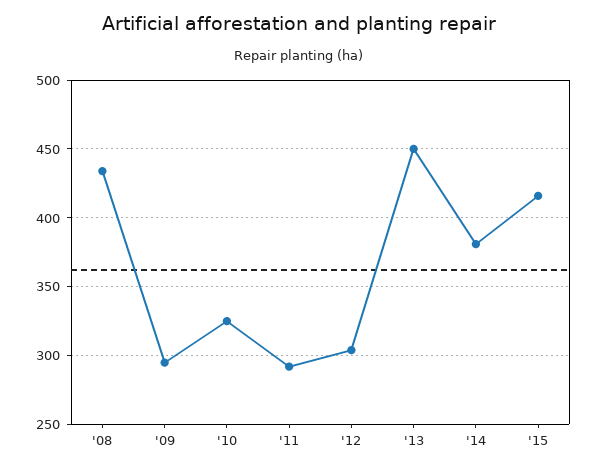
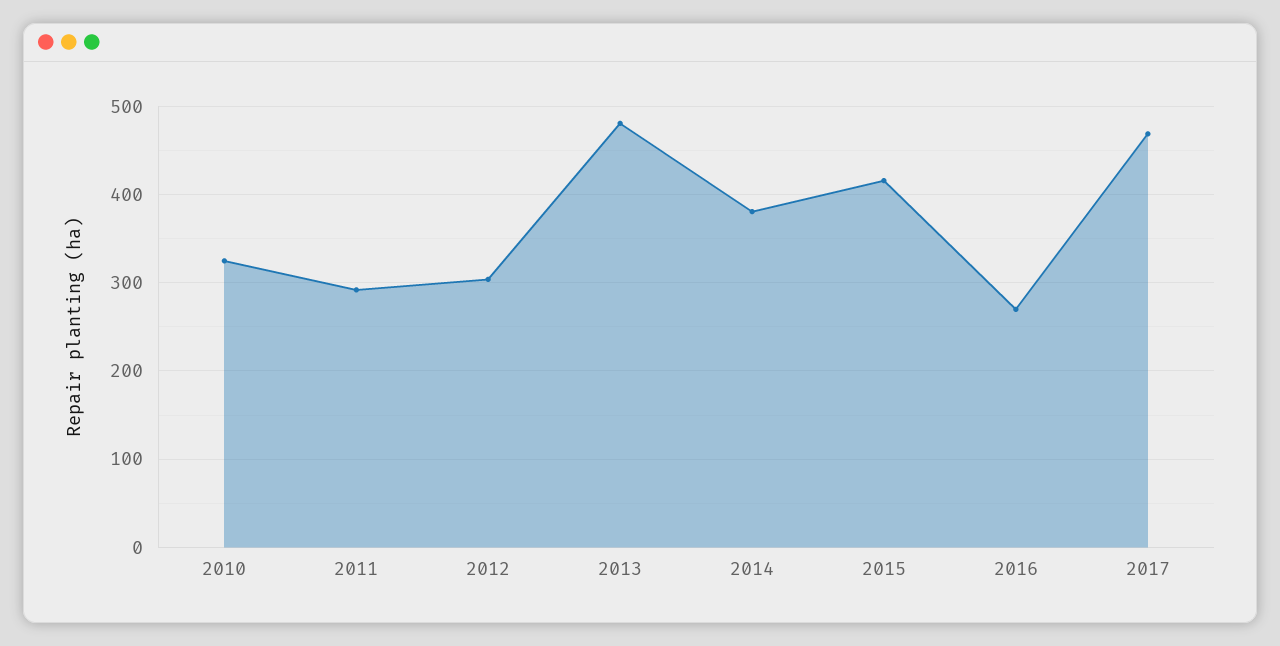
'08: 435 -> none
'09: 295 -> none
'13: 450 -> 480
2016: none -> 270
2017: none -> 470

